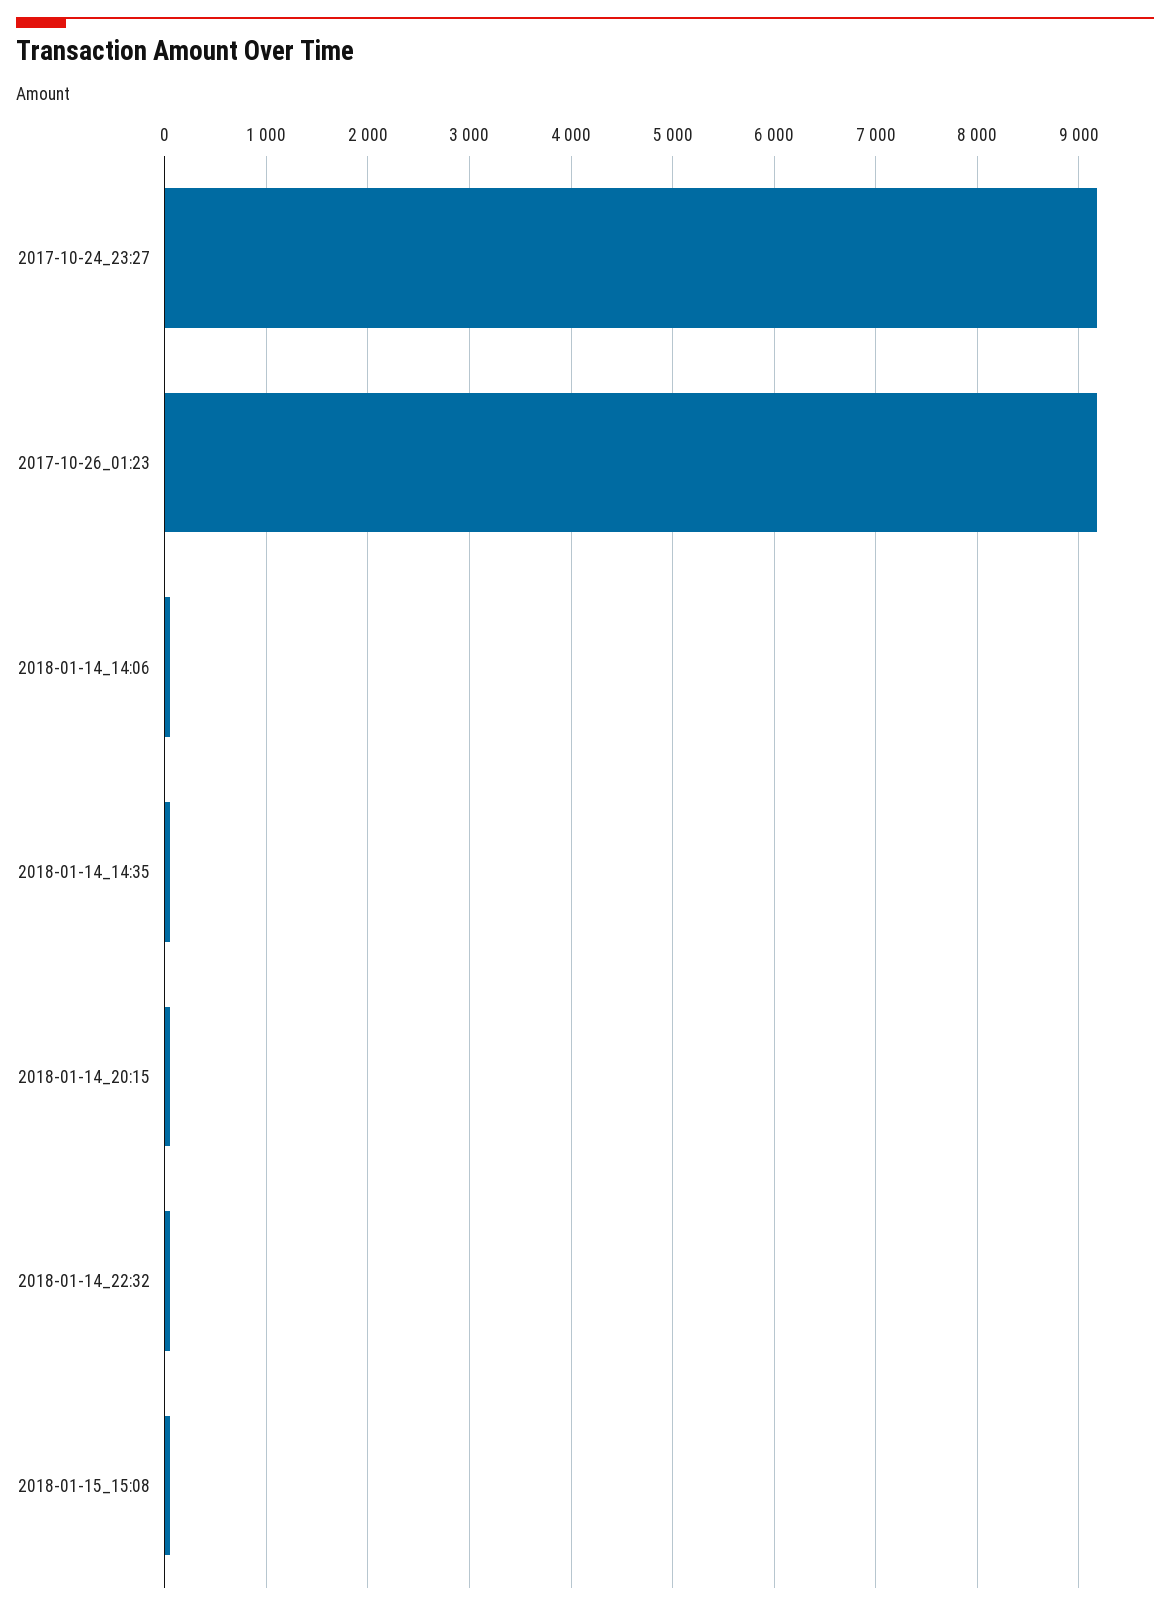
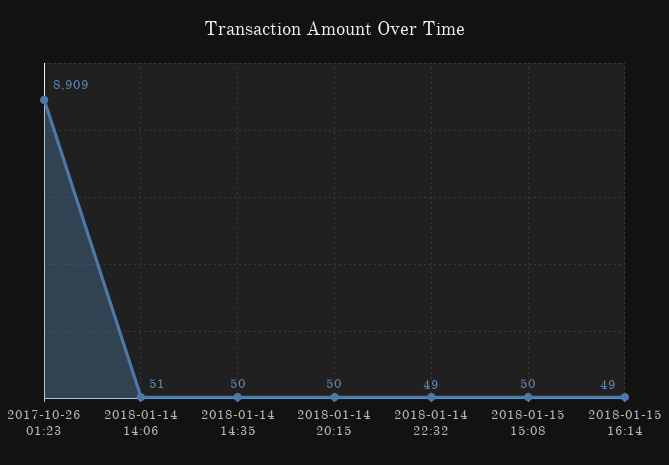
2017-10-24_23:27: 9200 -> none
2017-10-26_01:23: 9200 -> 8909
2018-01-15 16:14: none -> 49

